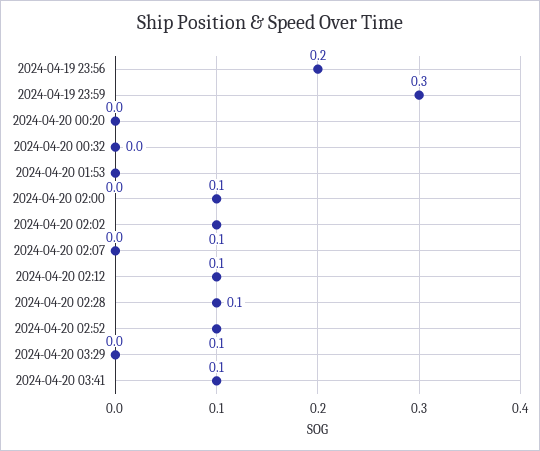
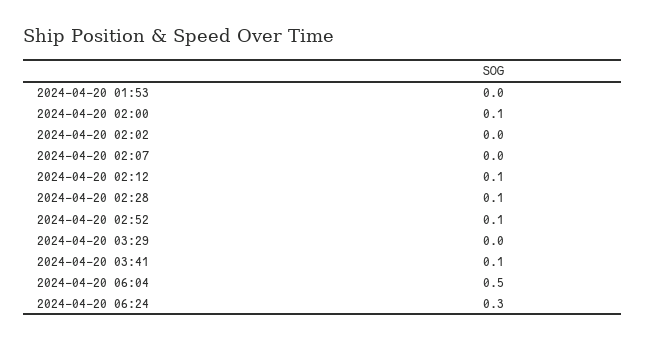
2024-04-19 23:56: 0.2 -> none
2024-04-19 23:59: 0.3 -> none
2024-04-20 00:20: 0 -> none
2024-04-20 00:32: 0 -> none
2024-04-20 02:02: 0.1 -> 0
2024-04-20 06:04: none -> 0.5
2024-04-20 06:24: none -> 0.3

